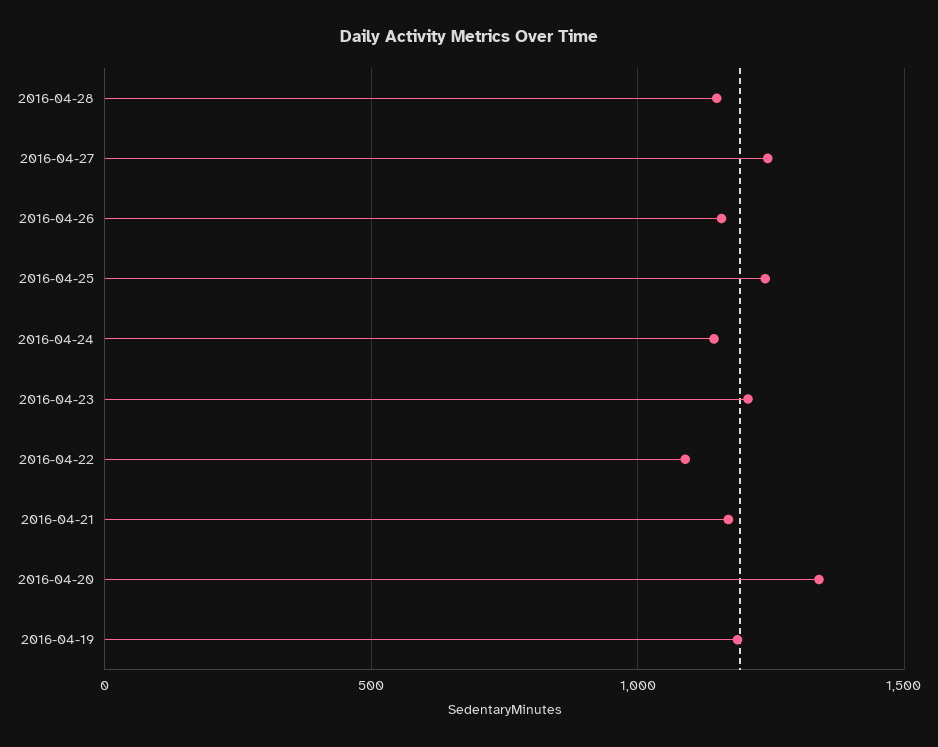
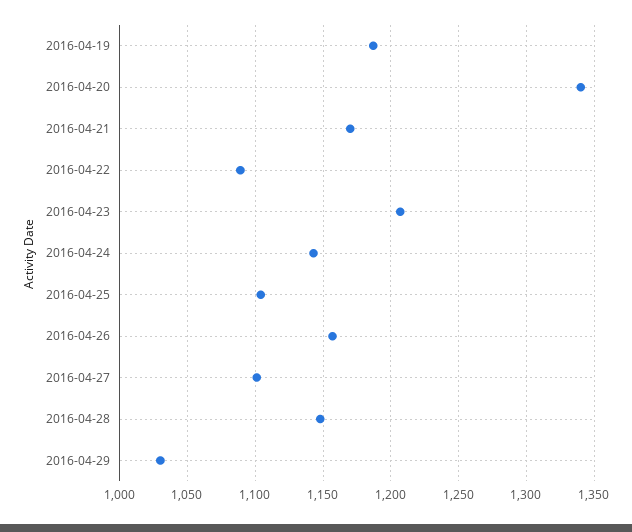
2016-04-27: 1250 -> 1100
2016-04-25: 1250 -> 1105
2016-04-29: none -> 1030

